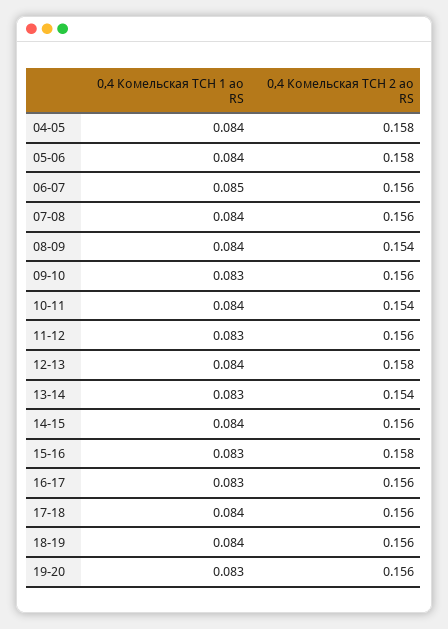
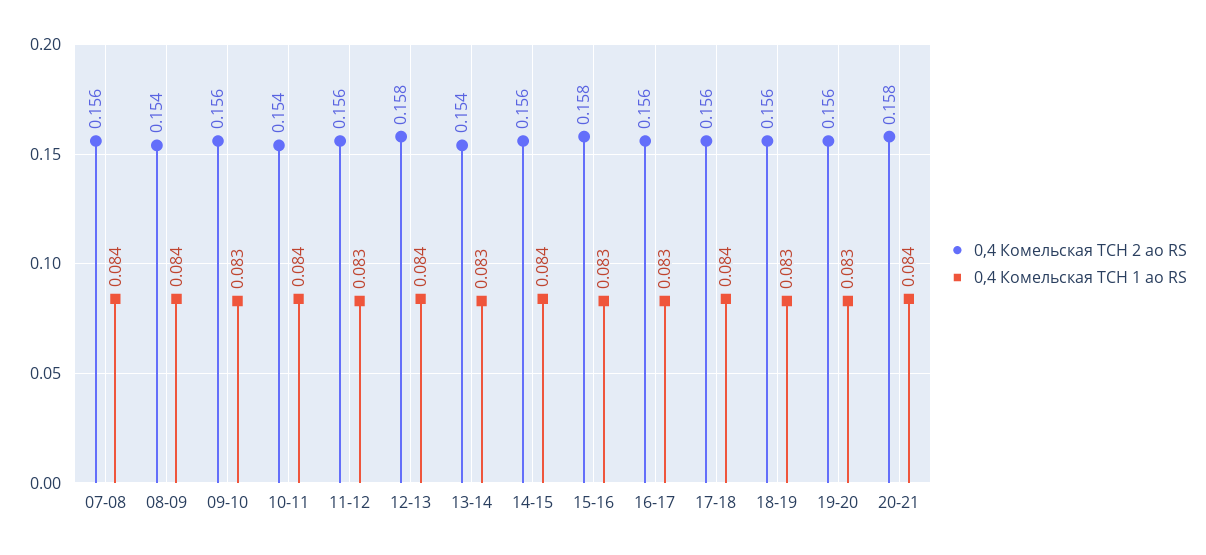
0,4 Комельская ТСН 1 ао RS, 04-05: 0.084 -> none
0,4 Комельская ТСН 2 ао RS, 04-05: 0.158 -> none
0,4 Комельская ТСН 1 ао RS, 05-06: 0.084 -> none
0,4 Комельская ТСН 2 ао RS, 05-06: 0.158 -> none
0,4 Комельская ТСН 1 ао RS, 06-07: 0.085 -> none
0,4 Комельская ТСН 2 ао RS, 06-07: 0.156 -> none
0,4 Комельская ТСН 1 ао RS, 18-19: 0.084 -> 0.083
0,4 Комельская ТСН 2 ао RS, 20-21: none -> 0.158
0,4 Комельская ТСН 1 ао RS, 20-21: none -> 0.084

